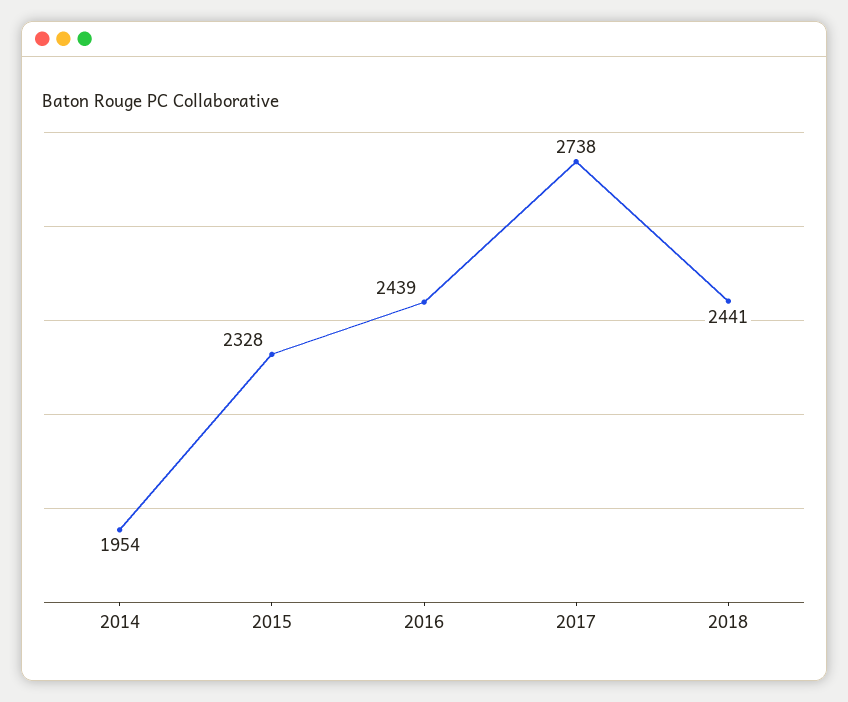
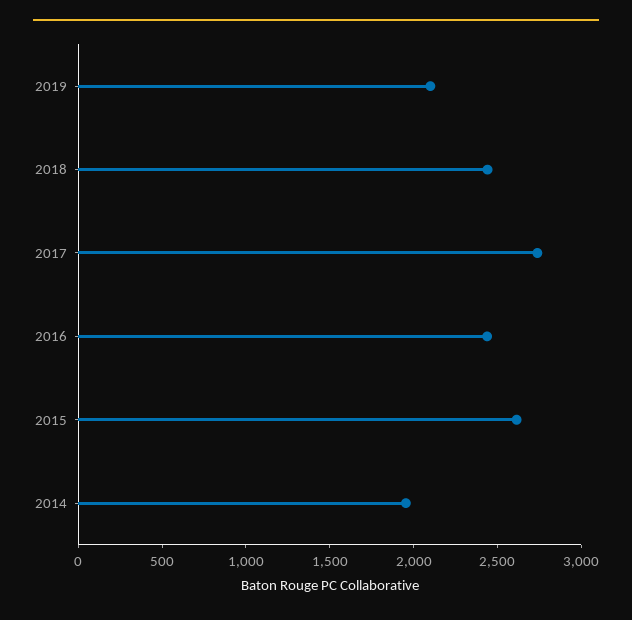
2015: 2328 -> 2600
2019: none -> 2100

